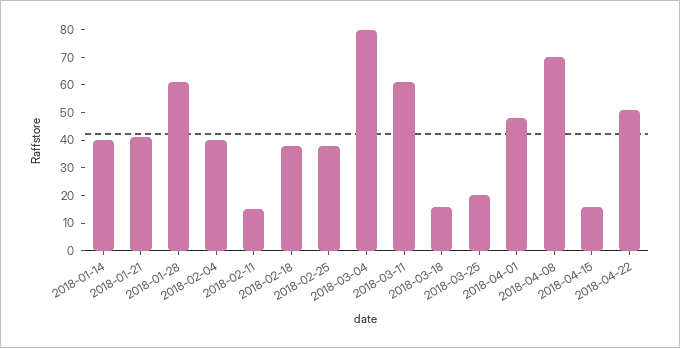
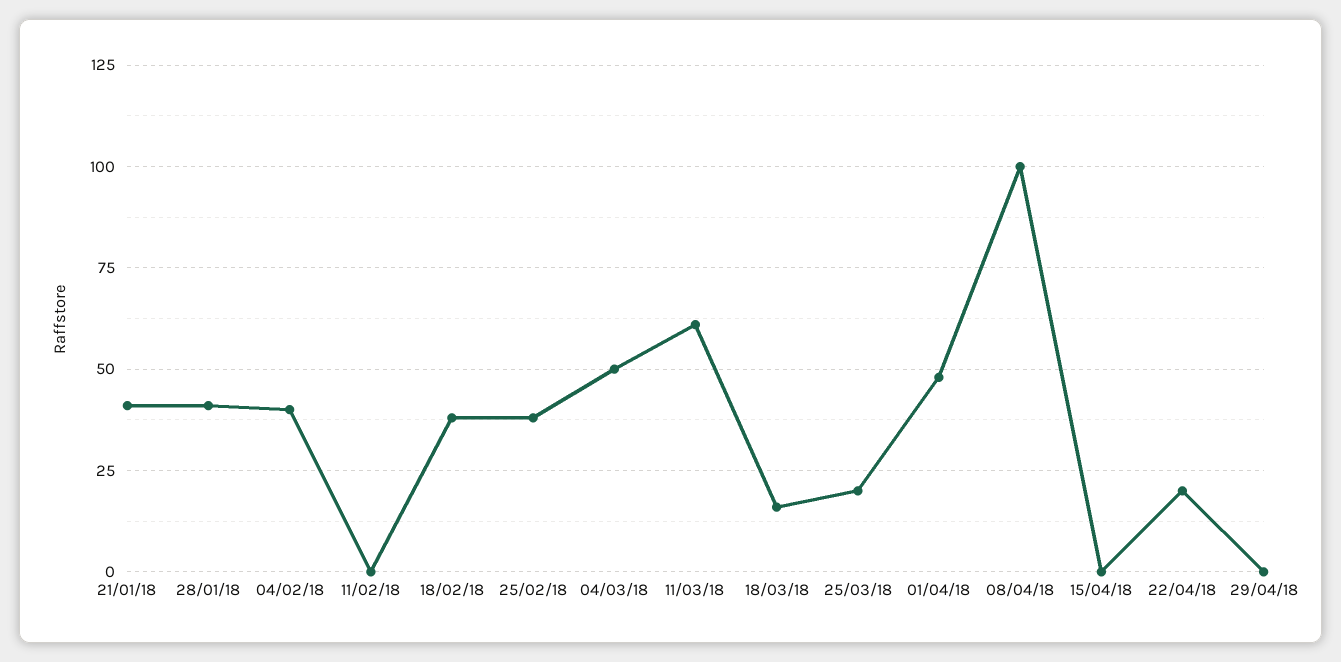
2018-01-14: 40 -> none
2018-01-28: 60 -> 40
2018-02-11: 15 -> 0
2018-03-04: 80 -> 50
2018-04-08: 70 -> 100
2018-04-15: 15 -> 0
2018-04-22: 50 -> 20
29/04/18: none -> 0

